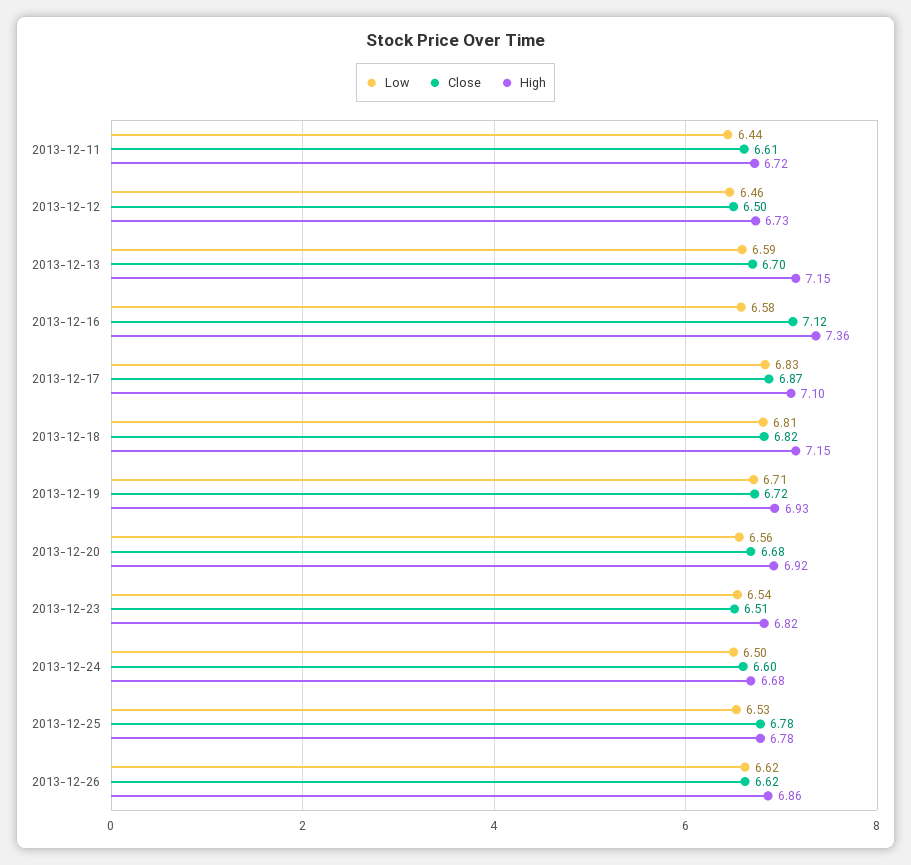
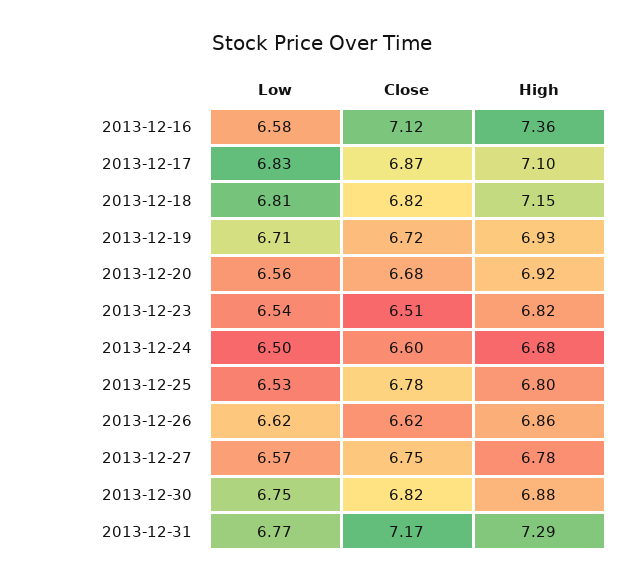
Low, 2013-12-11: 6.44 -> none
Close, 2013-12-11: 6.61 -> none
High, 2013-12-11: 6.72 -> none
Low, 2013-12-12: 6.46 -> none
Close, 2013-12-12: 6.5 -> none
High, 2013-12-12: 6.73 -> none
Low, 2013-12-13: 6.59 -> none
Close, 2013-12-13: 6.7 -> none
High, 2013-12-13: 7.15 -> none
High, 2013-12-25: 6.78 -> 6.8
Low, 2013-12-27: none -> 6.57
Close, 2013-12-27: none -> 6.75
High, 2013-12-27: none -> 6.78
Low, 2013-12-30: none -> 6.75
Close, 2013-12-30: none -> 6.82
High, 2013-12-30: none -> 6.88
Low, 2013-12-31: none -> 6.77
Close, 2013-12-31: none -> 7.17
High, 2013-12-31: none -> 7.29

